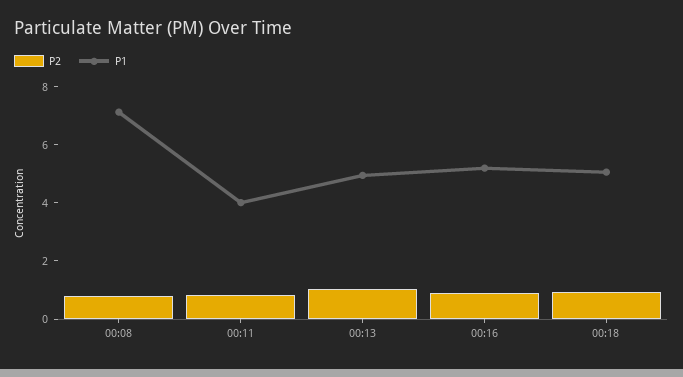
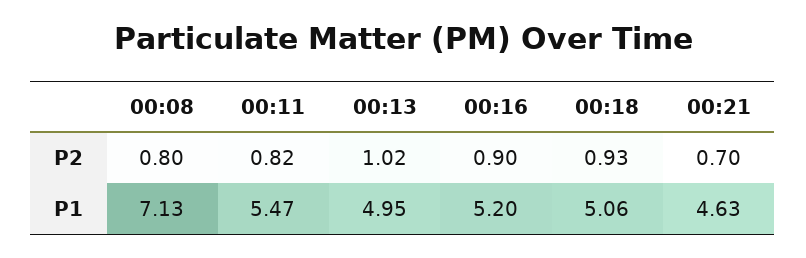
P1, 00:11: 4 -> 5.47
P2, 00:21: none -> 0.7
P1, 00:21: none -> 4.63

